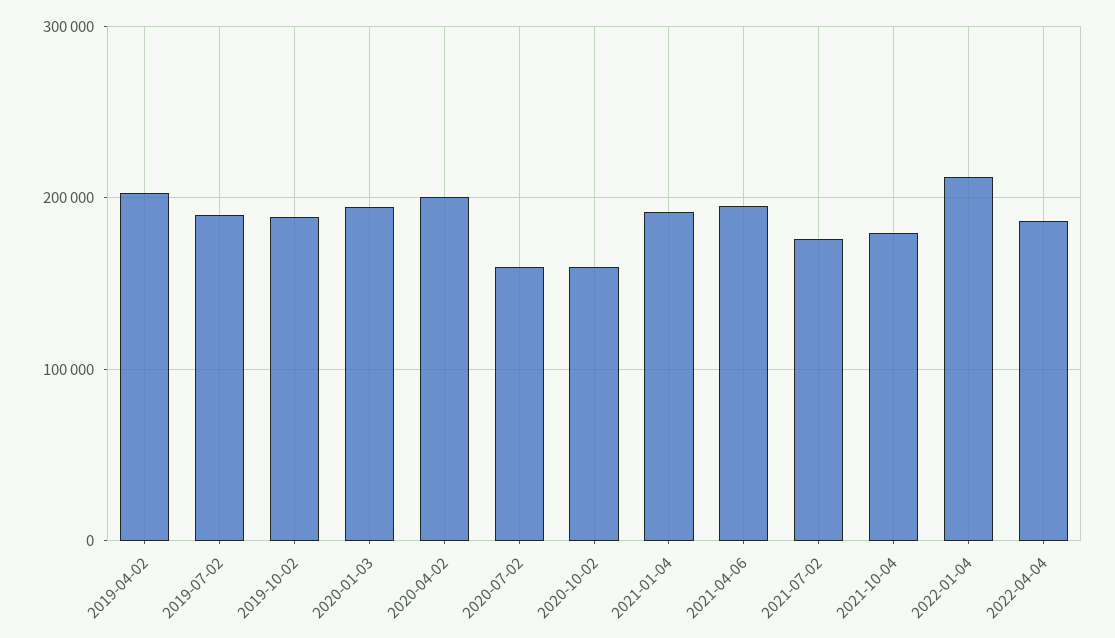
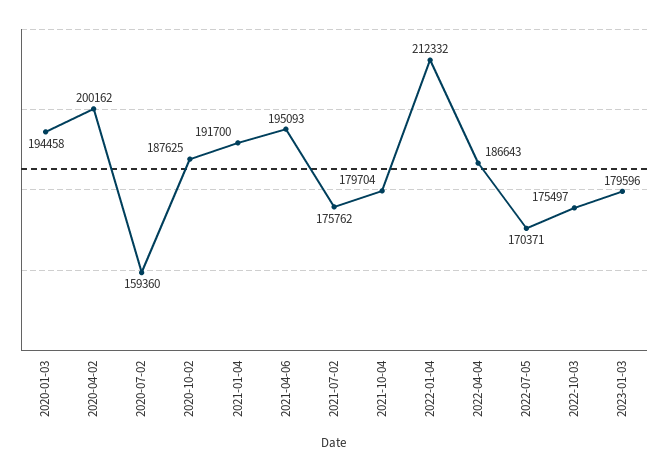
2019-04-02: 200000 -> none
2019-07-02: 190000 -> none
2019-10-02: 190000 -> none
2020-10-02: 160000 -> 187625
2022-07-05: none -> 170371
2022-10-03: none -> 175497
2023-01-03: none -> 179596

